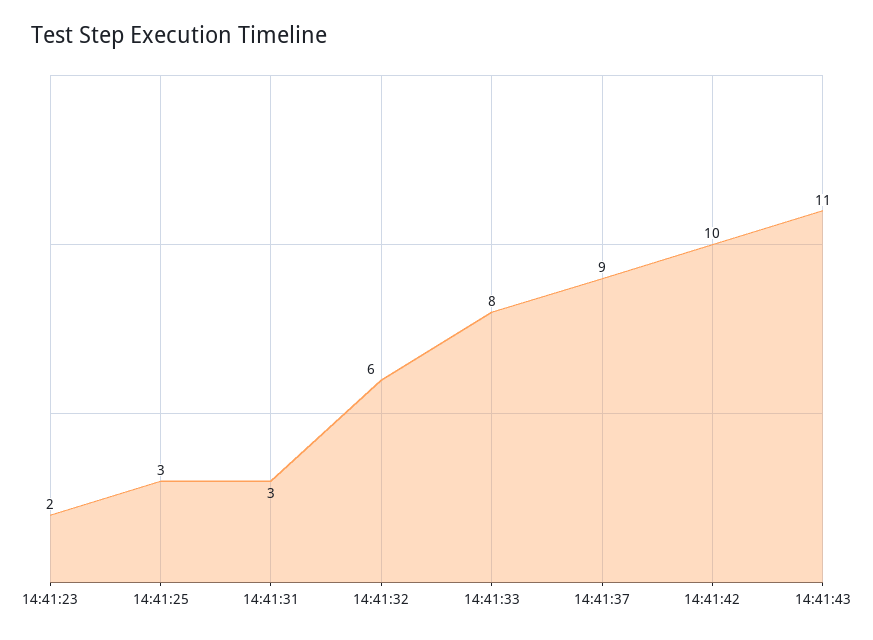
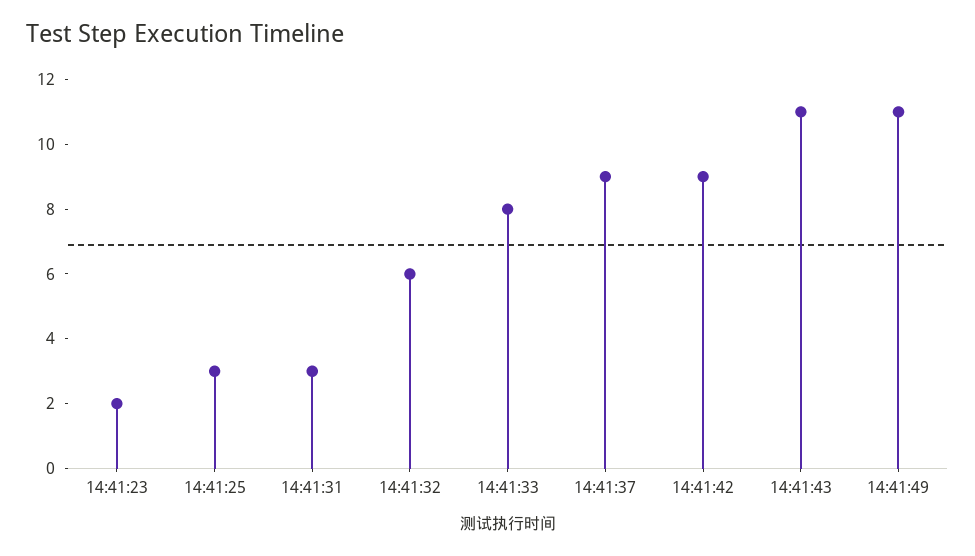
14:41:42: 10 -> 9
14:41:49: none -> 11

